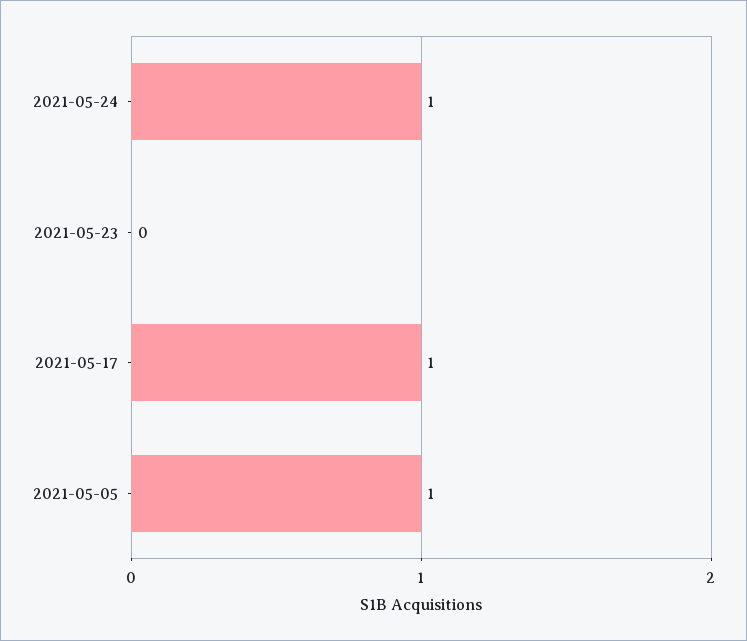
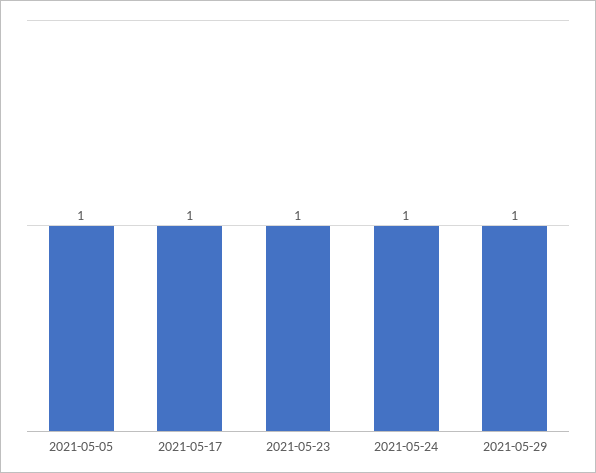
2021-05-23: 0 -> 1
2021-05-29: none -> 1

